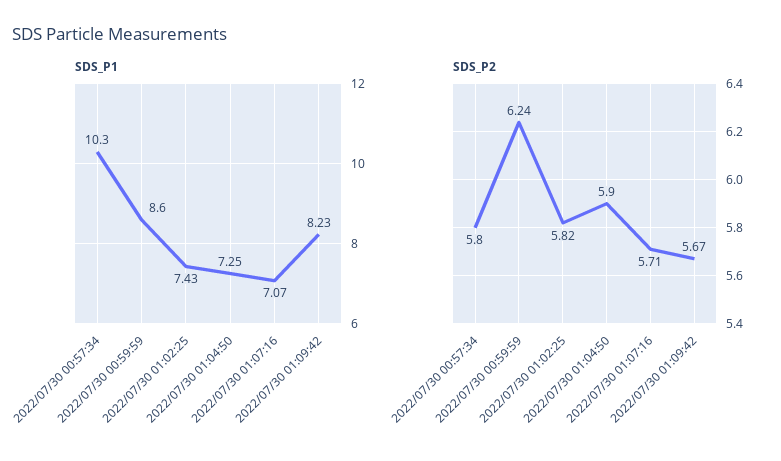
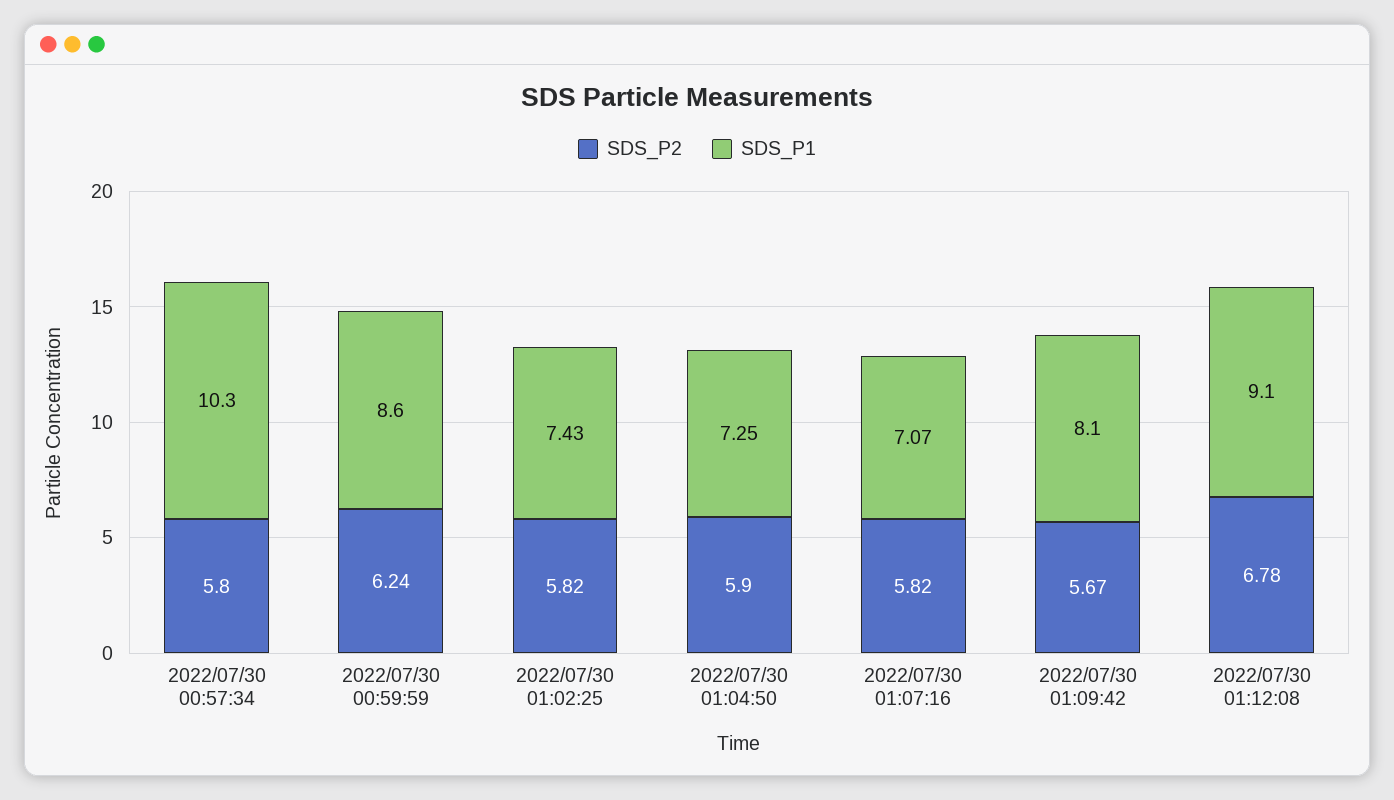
SDS_P1, 2022/07/30 01:09:42: 8.23 -> 8.1
SDS_P2, 2022/07/30 01:07:16: 5.71 -> 5.82
SDS_P2, 2022/07/30 01:12:08: none -> 6.78
SDS_P1, 2022/07/30 01:12:08: none -> 9.1

